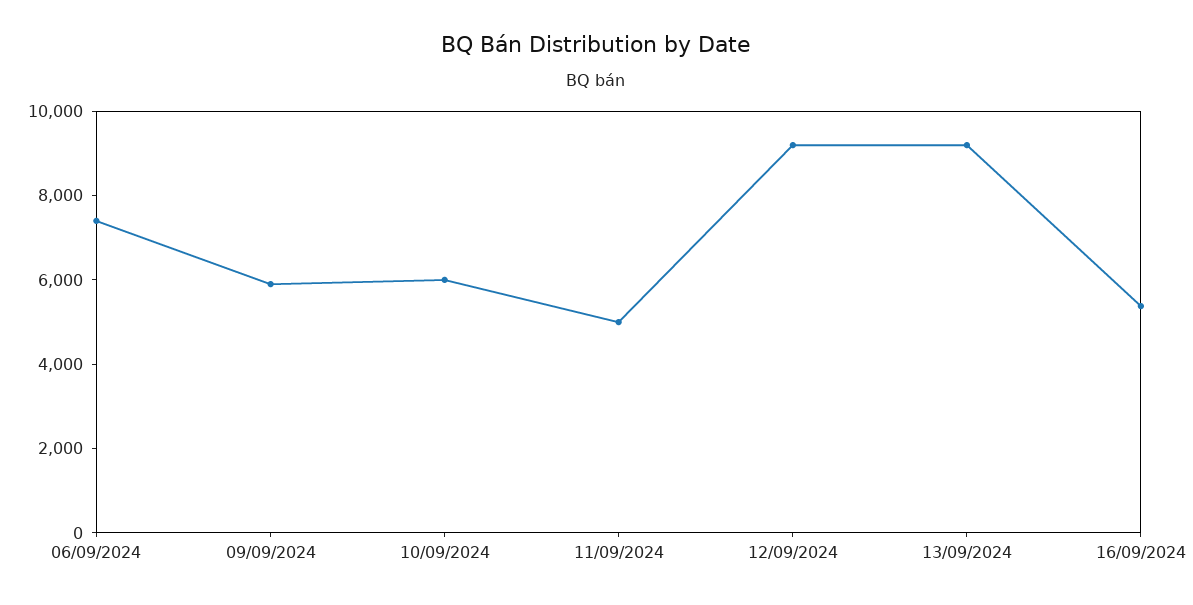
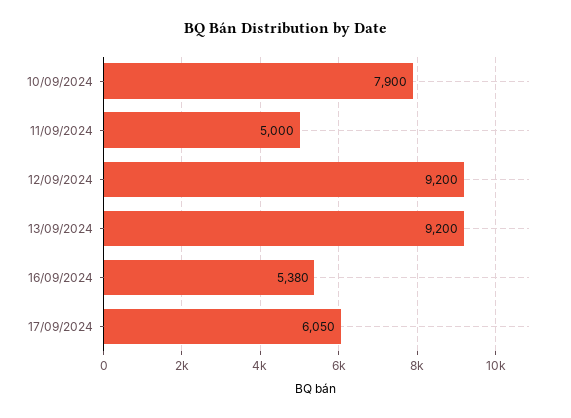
06/09/2024: 7500 -> none
09/09/2024: 6000 -> none
10/09/2024: 6000 -> 7900
17/09/2024: none -> 6050

